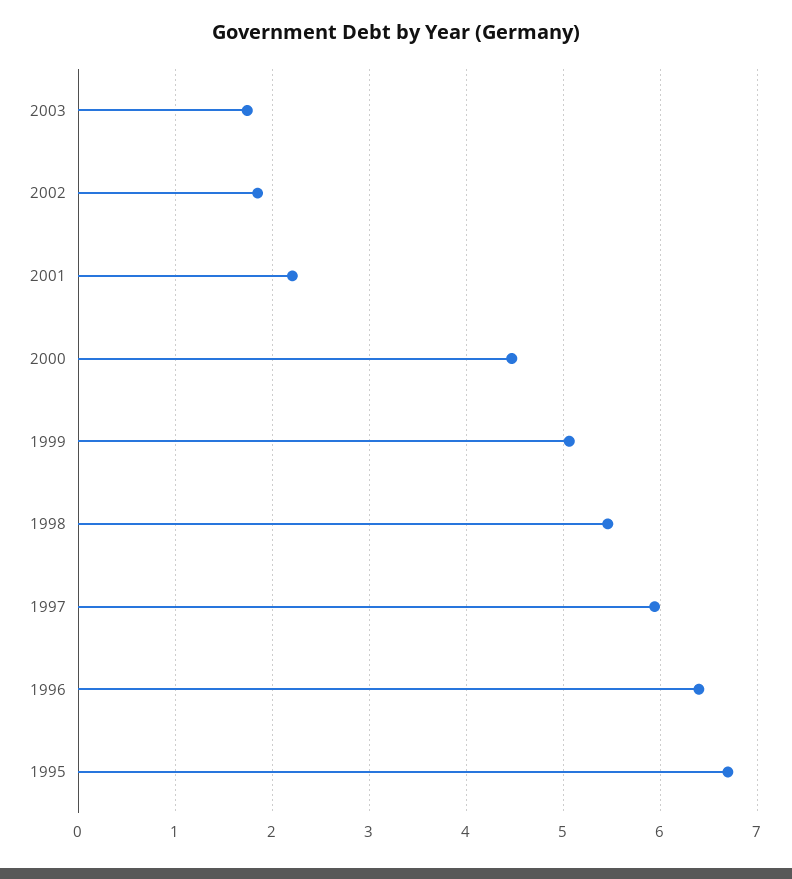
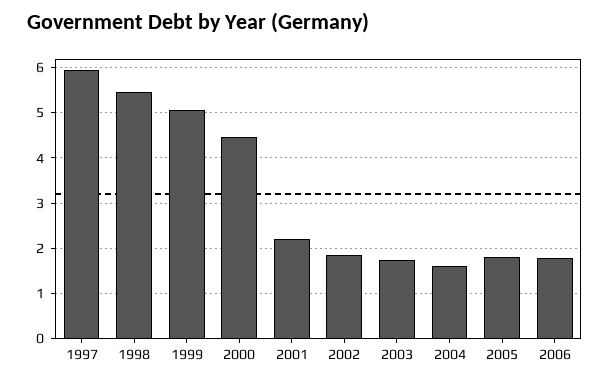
1996: 6.4 -> none
1995: 6.7 -> none
2004: none -> 1.6
2005: none -> 1.8
2006: none -> 1.8

